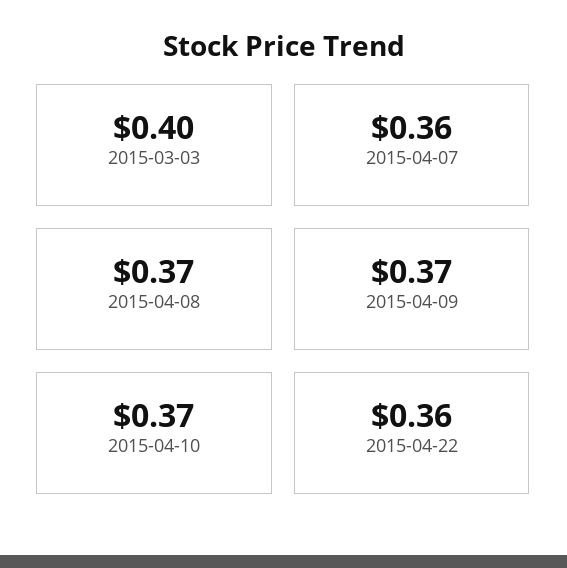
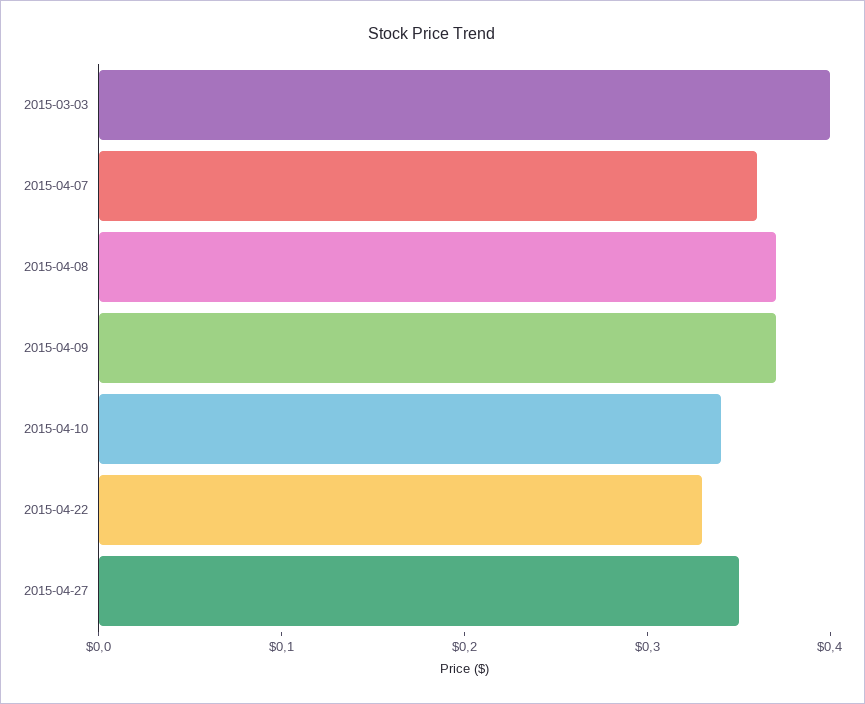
2015-04-10: 0.37 -> 0.34
2015-04-22: 0.36 -> 0.33
2015-04-27: none -> 0.35

